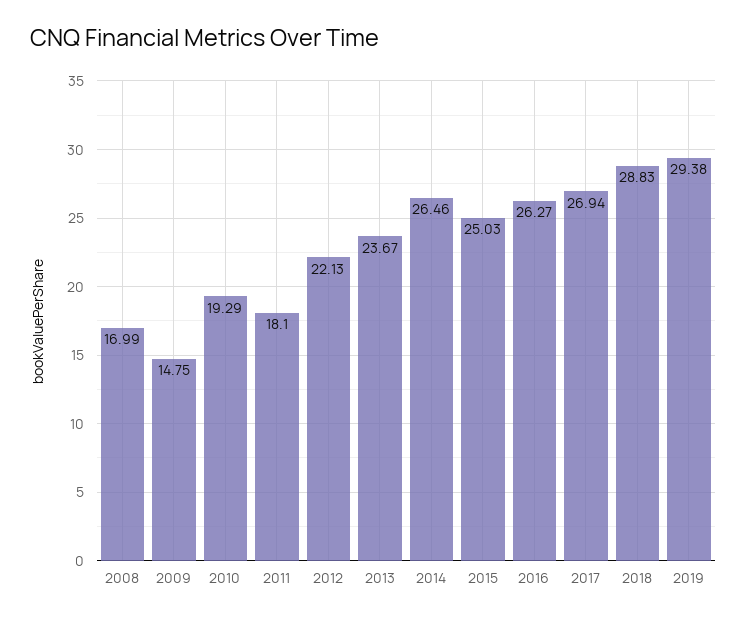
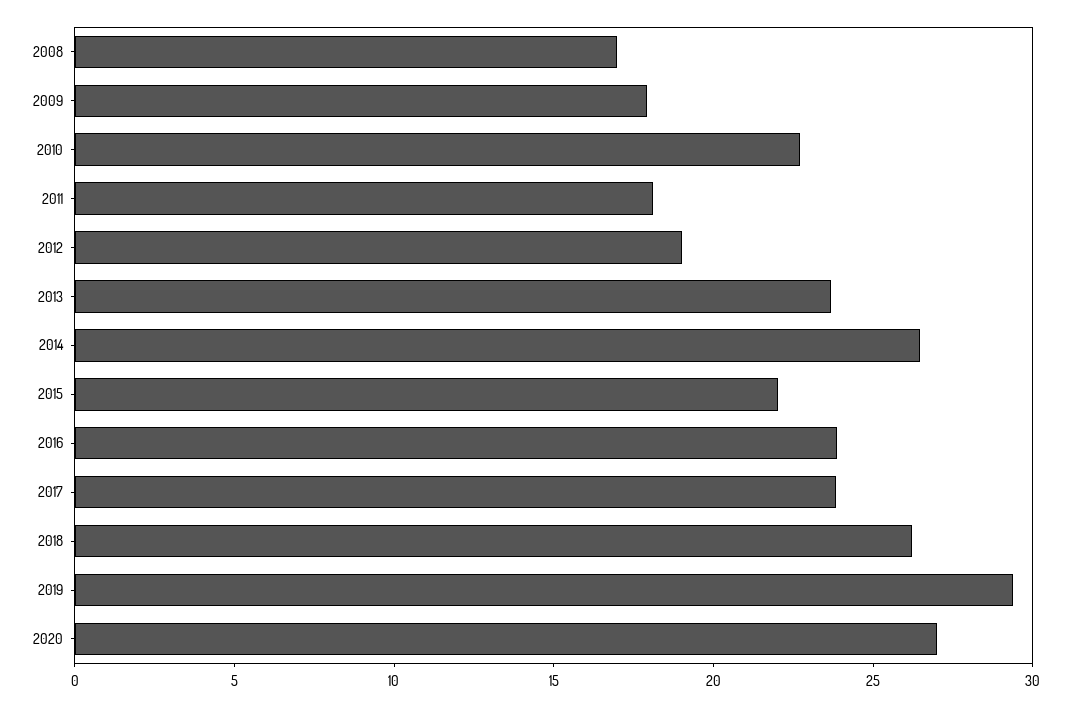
2009: 14.75 -> 18
2010: 19.29 -> 23
2012: 22.13 -> 19
2015: 25.03 -> 22
2016: 26.27 -> 24
2017: 26.94 -> 24
2018: 28.83 -> 26
2020: none -> 27

